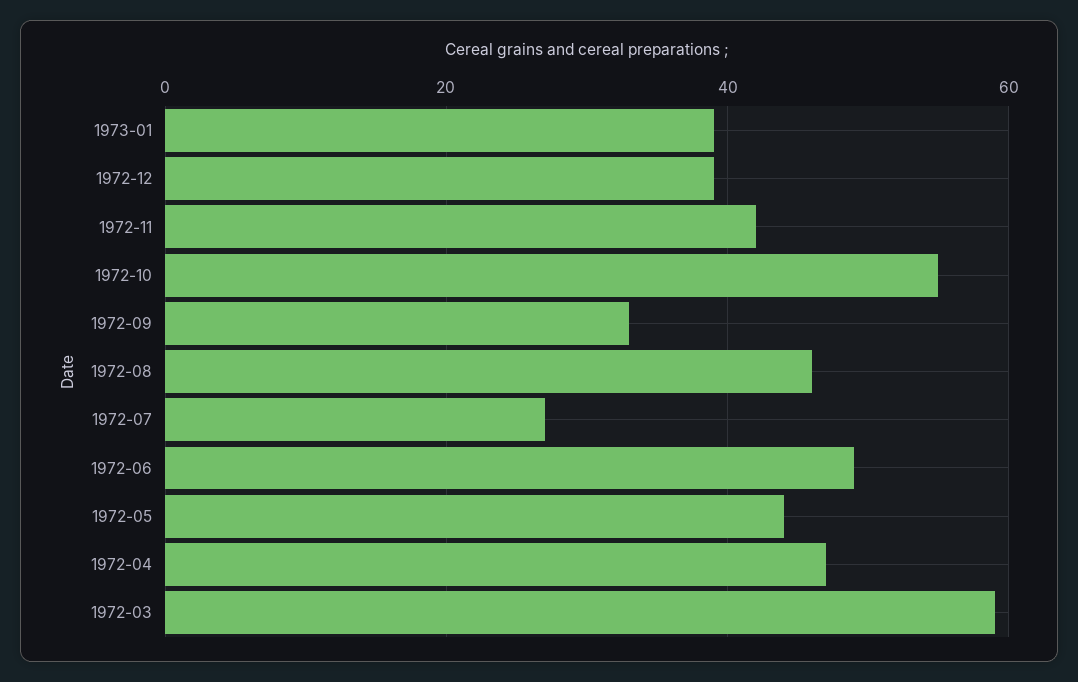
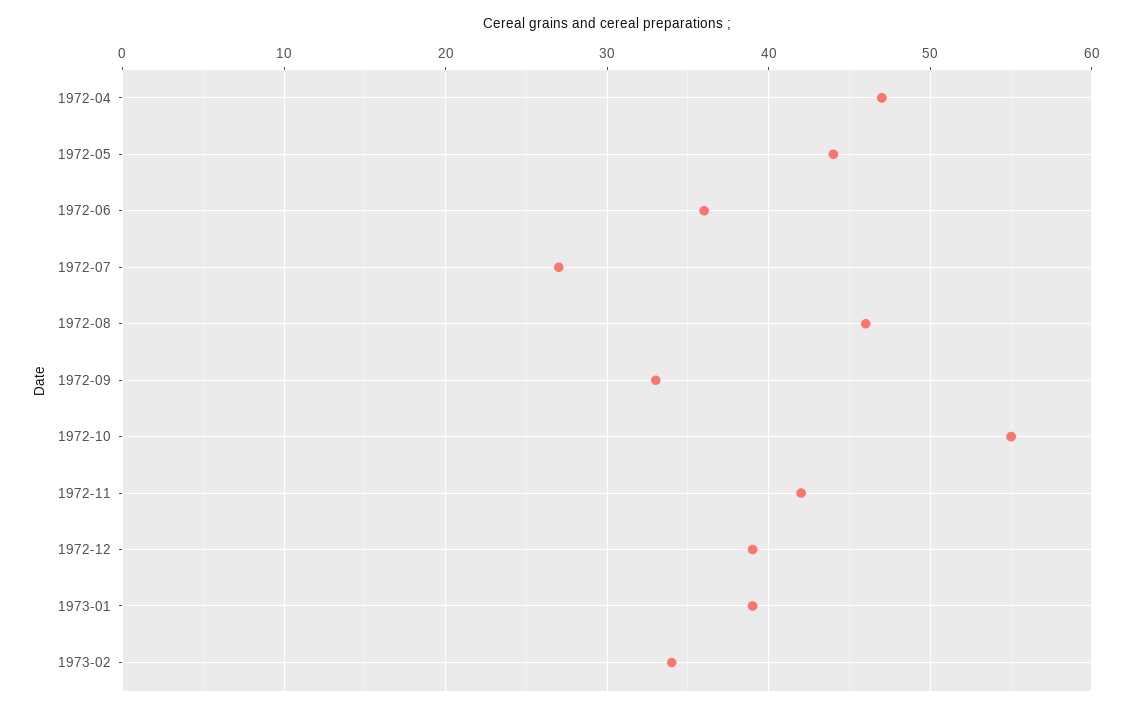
1972-06: 50 -> 36
1972-03: 60 -> none
1973-02: none -> 34

